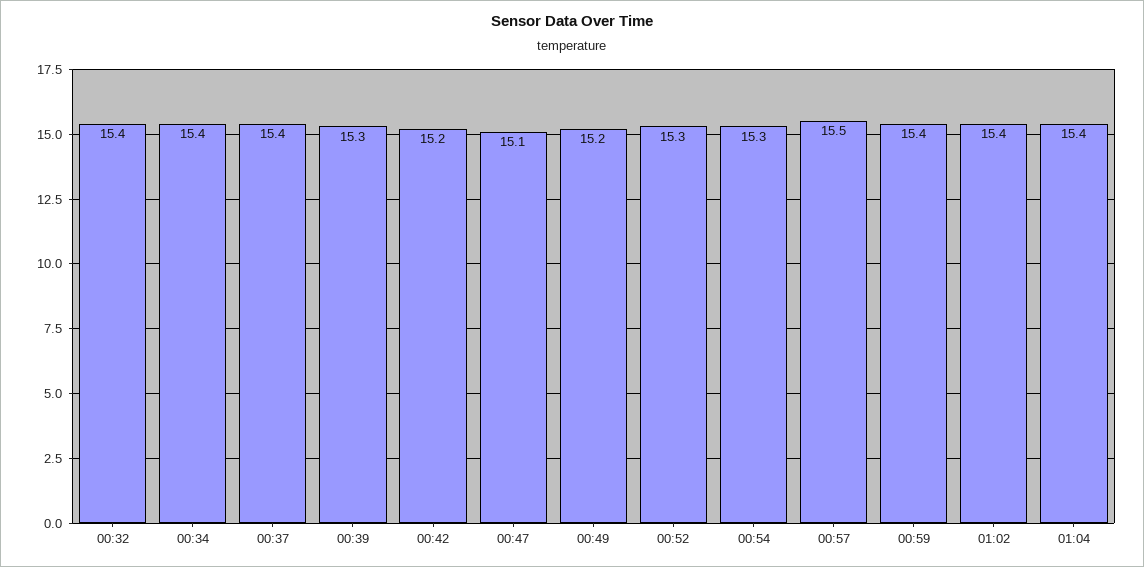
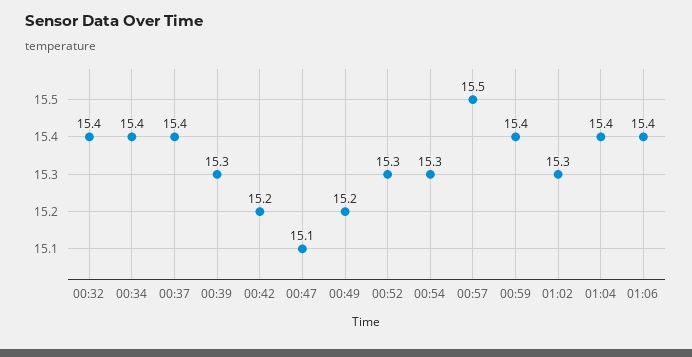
01:02: 15.4 -> 15.3
01:06: none -> 15.4

